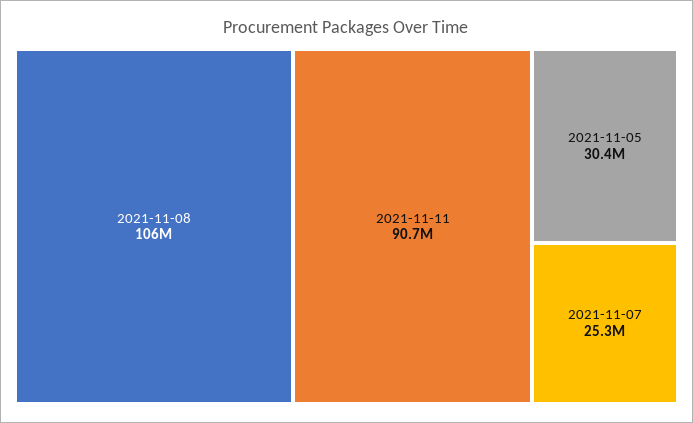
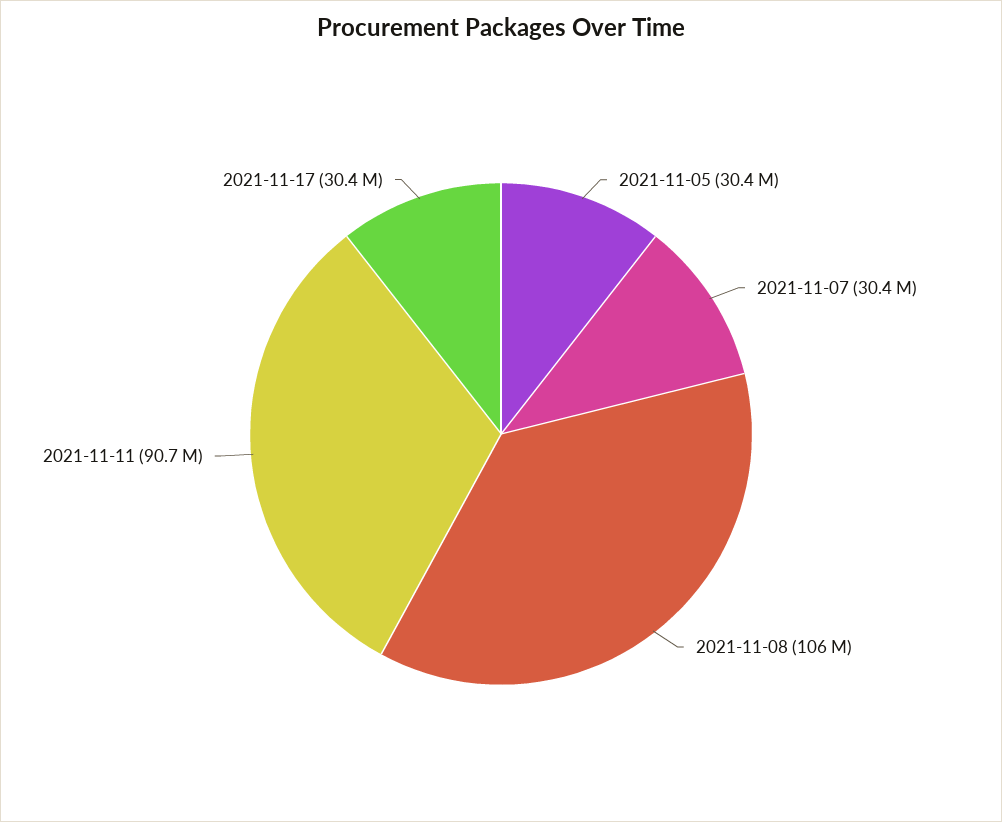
2021-11-07: 25300000 -> 30400000
2021-11-17: none -> 30400000

